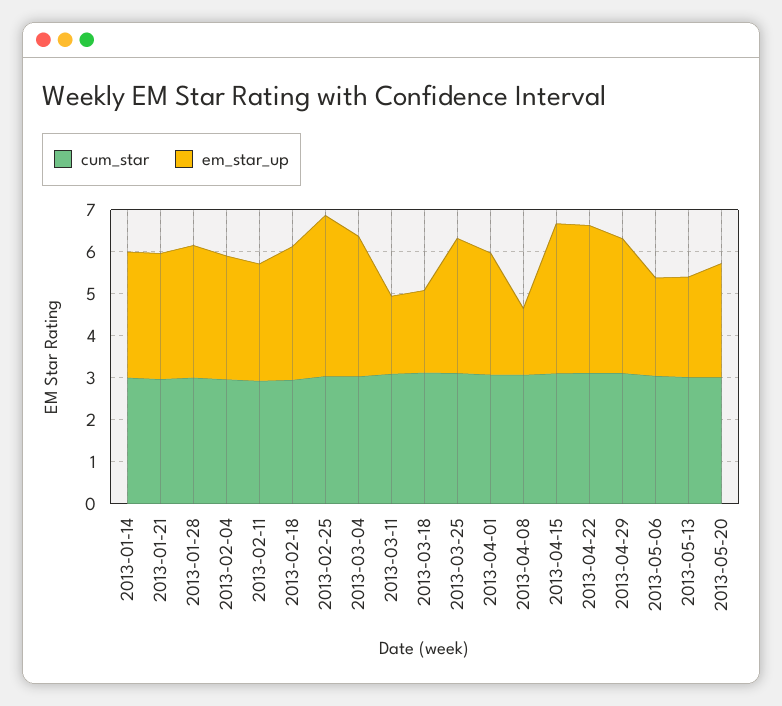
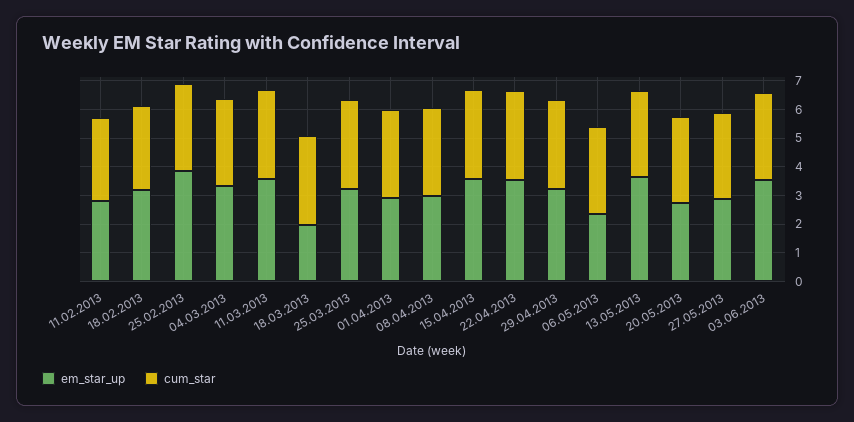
cum_star, 2013-01-14: 3 -> none
em_star_up, 2013-01-14: 3 -> none
cum_star, 2013-01-21: 3 -> none
em_star_up, 2013-01-21: 3 -> none
cum_star, 2013-01-28: 3 -> none
em_star_up, 2013-01-28: 3.2 -> none
cum_star, 2013-02-04: 3 -> none
em_star_up, 2013-02-04: 3 -> none
em_star_up, 2013-03-11: 1.8 -> 3.5
em_star_up, 2013-04-08: 1.6 -> 3
em_star_up, 2013-05-13: 2.4 -> 3.5
em_star_up, 27.05.2013: none -> 3
cum_star, 27.05.2013: none -> 3
em_star_up, 03.06.2013: none -> 3.5
cum_star, 03.06.2013: none -> 3

